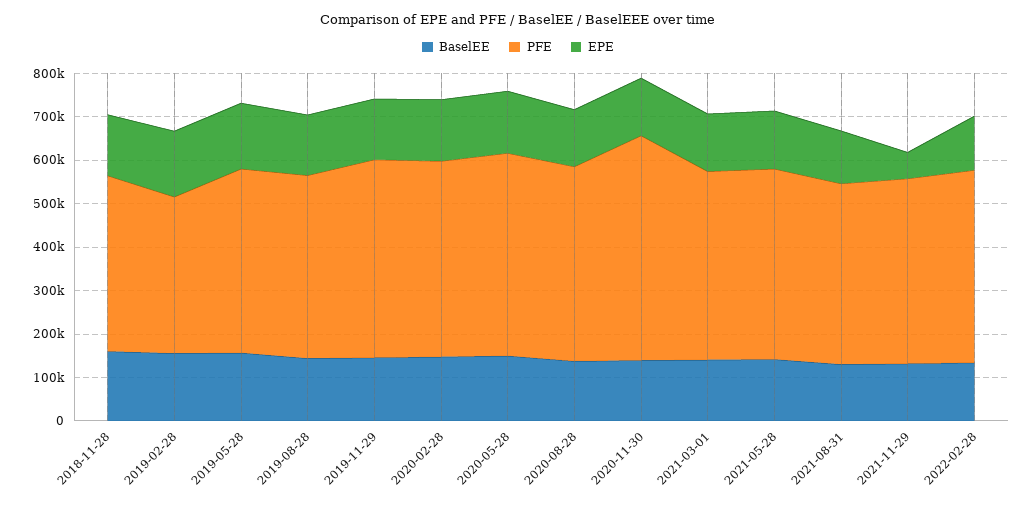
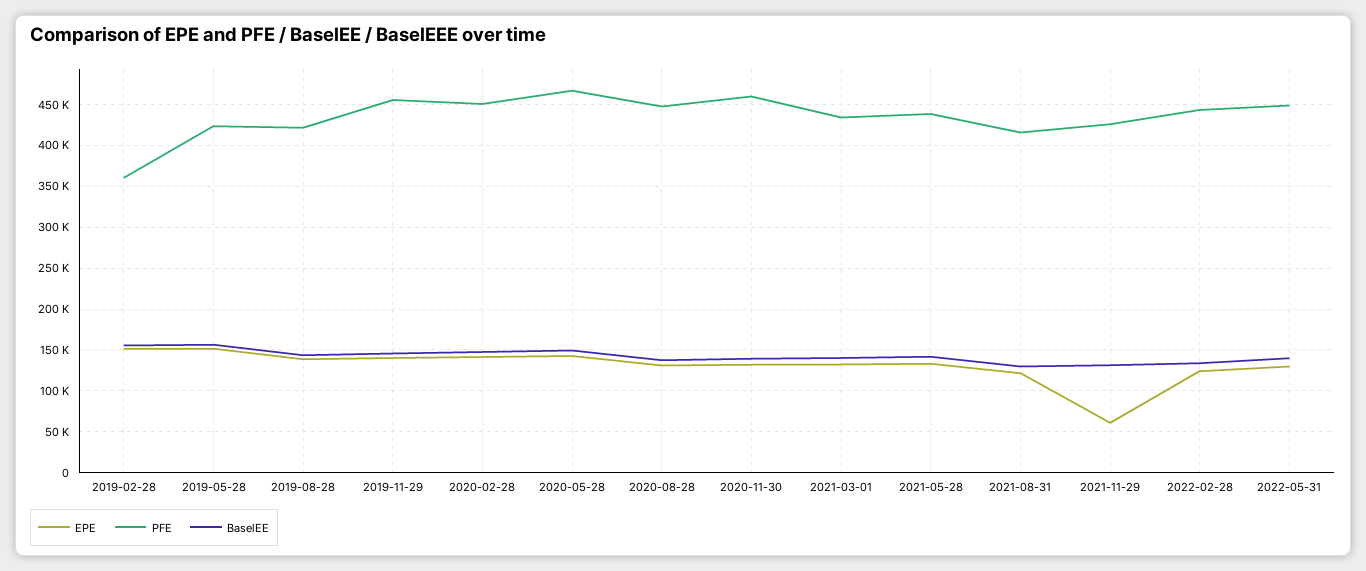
BaselEE, 2018-11-28: 160000 -> none
PFE, 2018-11-28: 400000 -> none
EPE, 2018-11-28: 140000 -> none
PFE, 2020-11-30: 520000 -> 460000
EPE, 2022-05-31: none -> 130000
PFE, 2022-05-31: none -> 450000
BaselEE, 2022-05-31: none -> 140000

